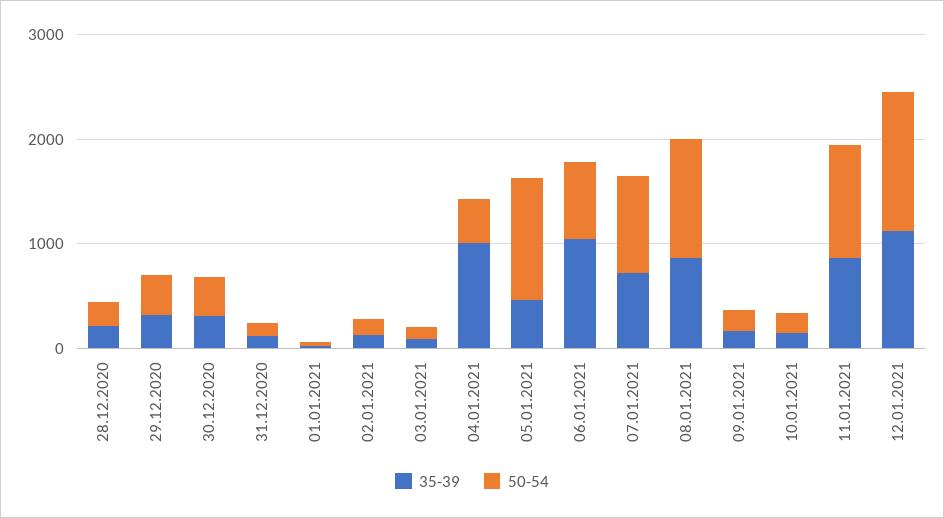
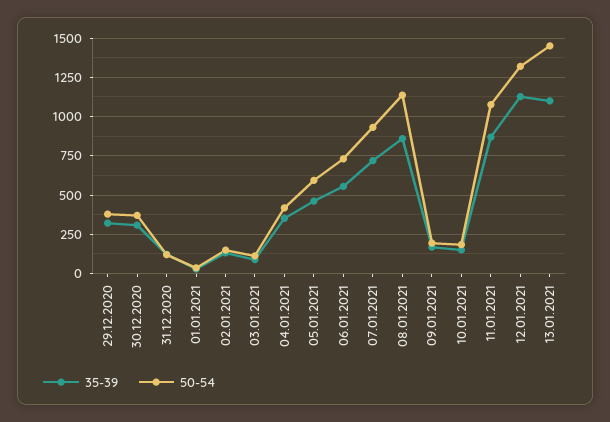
35-39, 28.12.2020: 200 -> none
50-54, 28.12.2020: 200 -> none
35-39, 04.01.2021: 1000 -> 350
50-54, 05.01.2021: 1200 -> 600
35-39, 06.01.2021: 1000 -> 550
35-39, 13.01.2021: none -> 1100
50-54, 13.01.2021: none -> 1450

